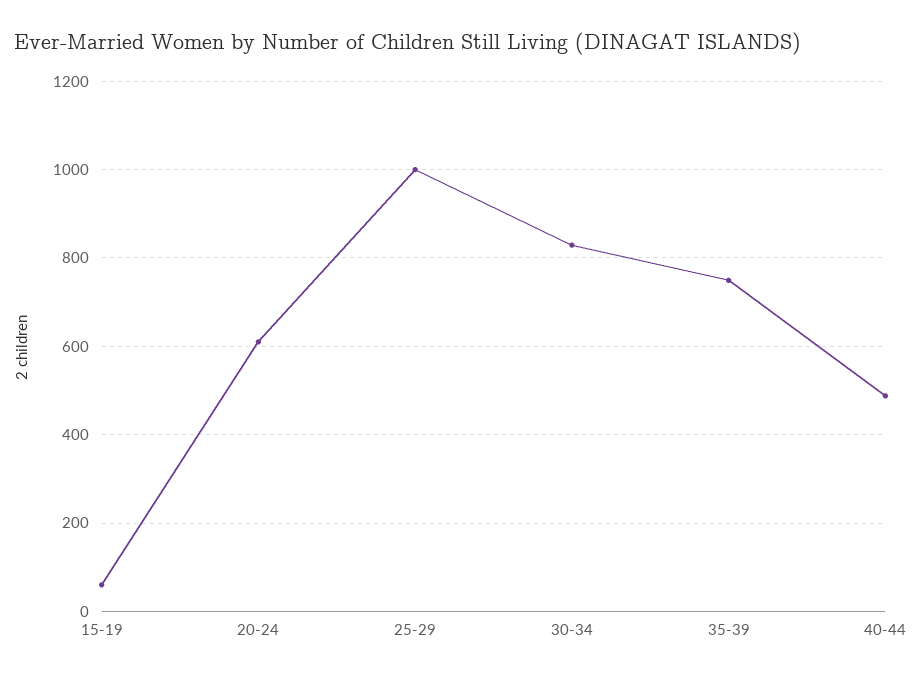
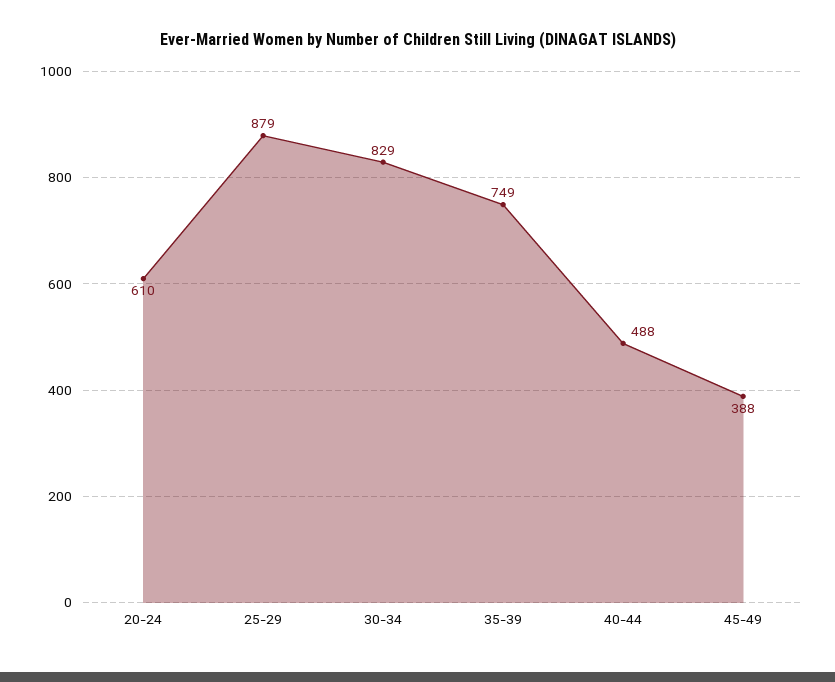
15-19: 60 -> none
25-29: 1000 -> 879
45-49: none -> 388

